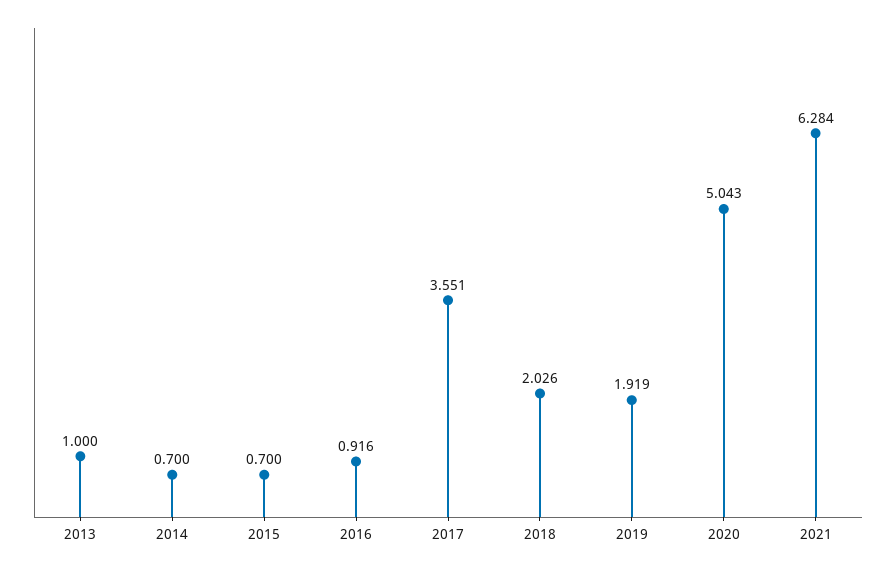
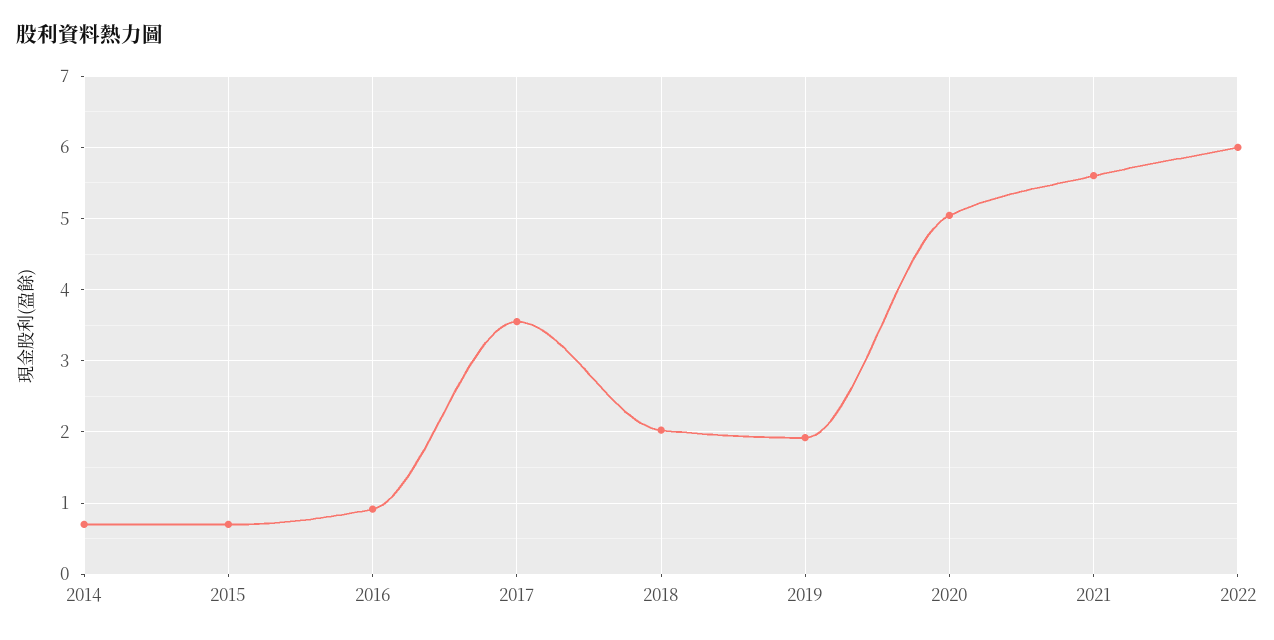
2013: 1 -> none
2021: 6.284 -> 5.6
2022: none -> 6

